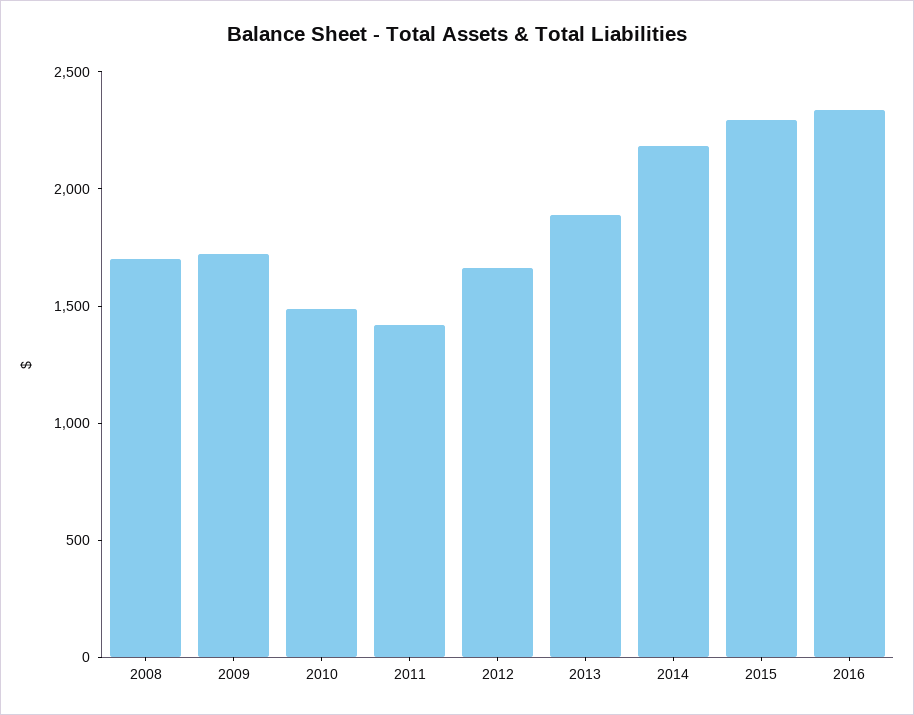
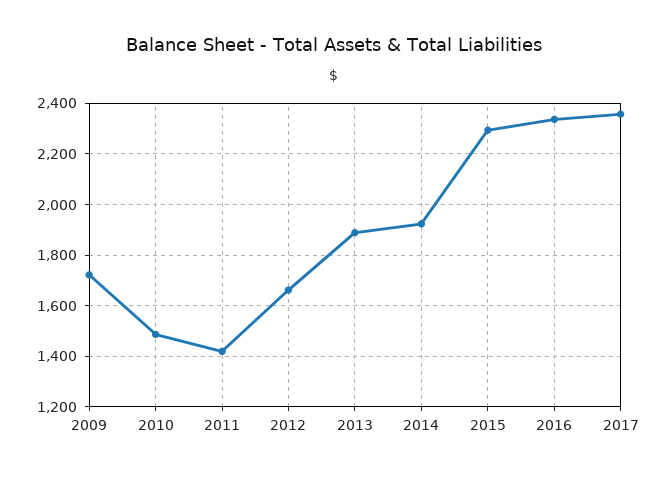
2008: 1700 -> none
2014: 2200 -> 1925
2017: none -> 2350

